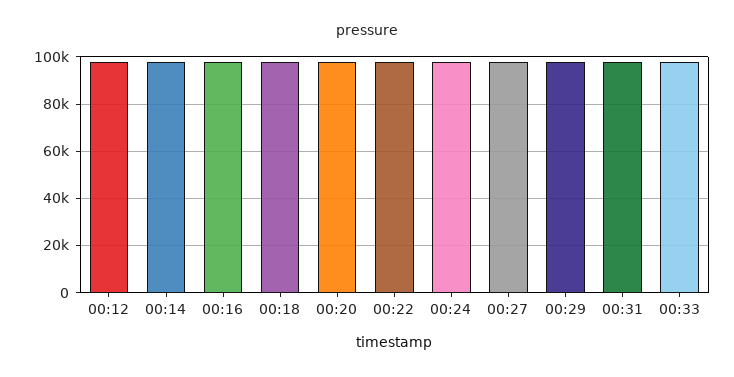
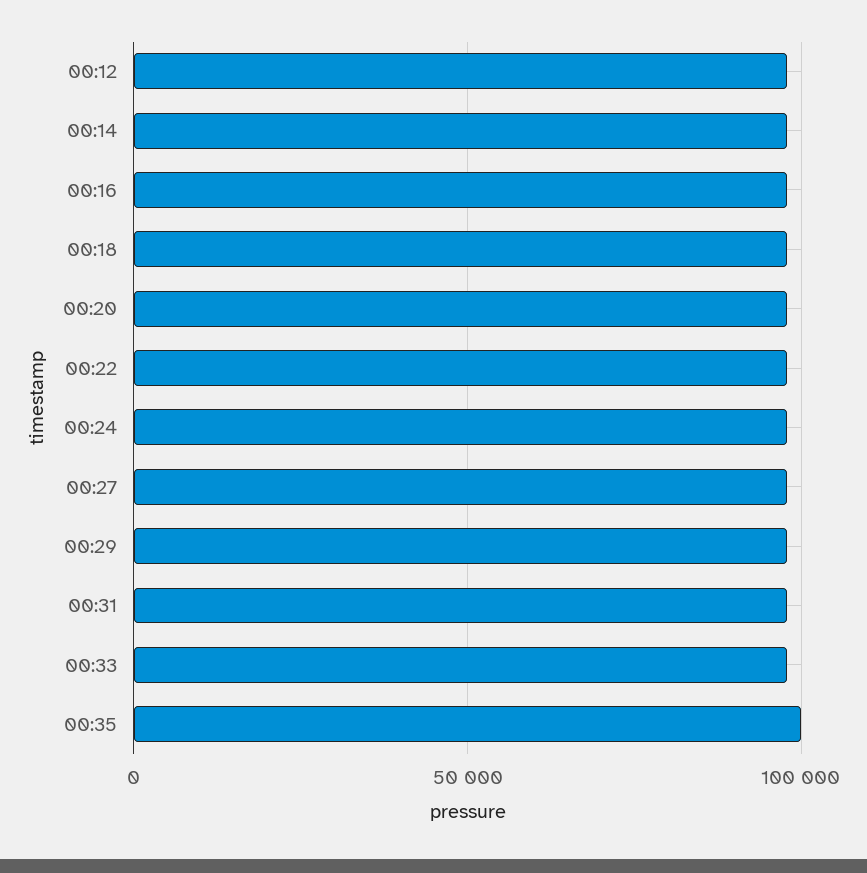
00:35: none -> 100000

